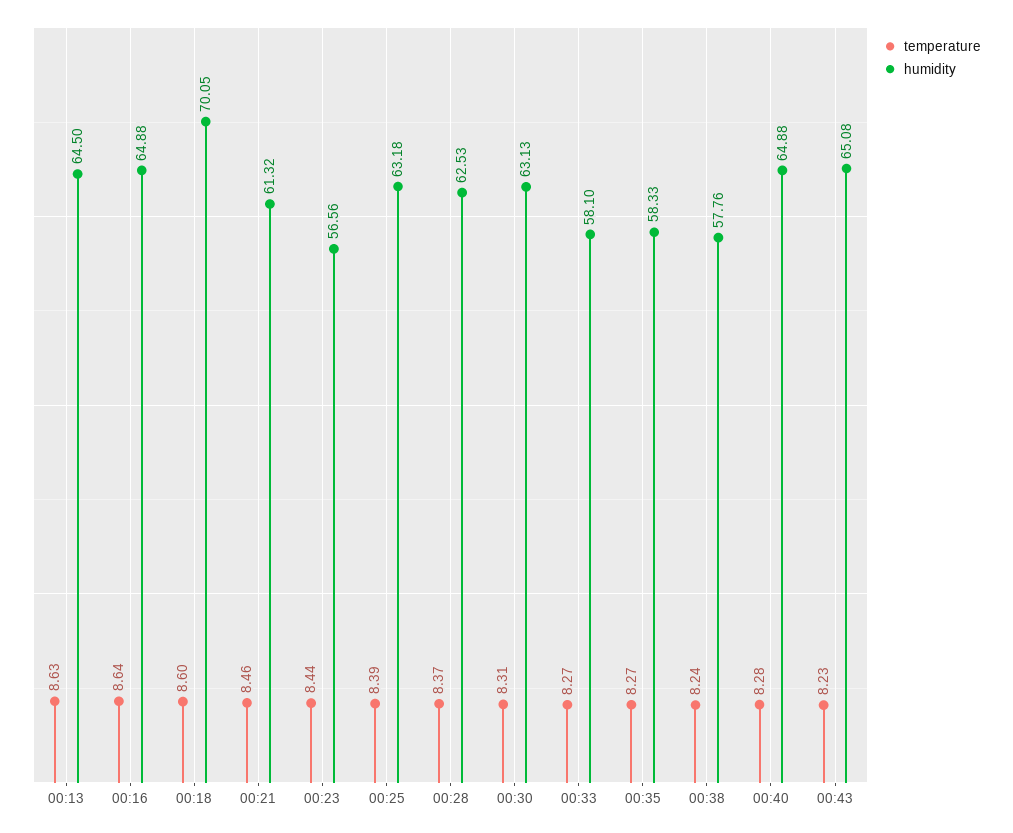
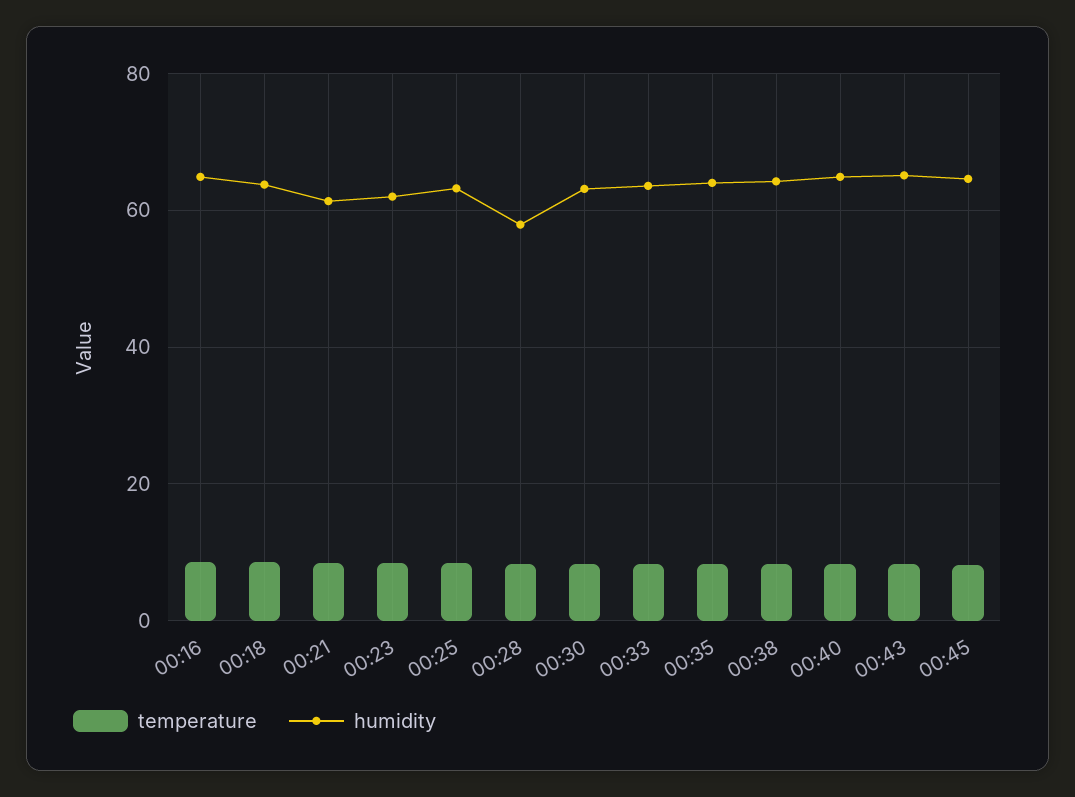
temperature, 00:13: 8.63 -> none
humidity, 00:13: 64.5 -> none
humidity, 00:18: 70.05 -> 64
humidity, 00:23: 56.56 -> 62
humidity, 00:28: 62.53 -> 58
humidity, 00:33: 58.1 -> 64
humidity, 00:35: 58.33 -> 64
humidity, 00:38: 57.76 -> 64
temperature, 00:45: none -> 8
humidity, 00:45: none -> 64

